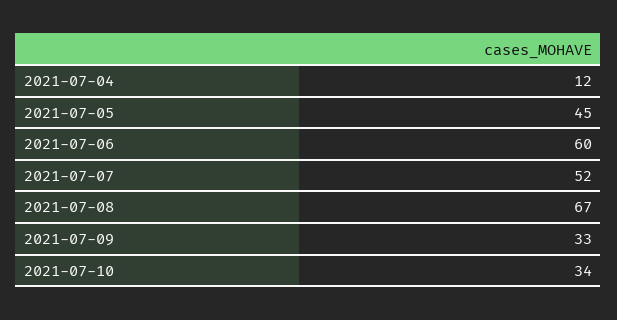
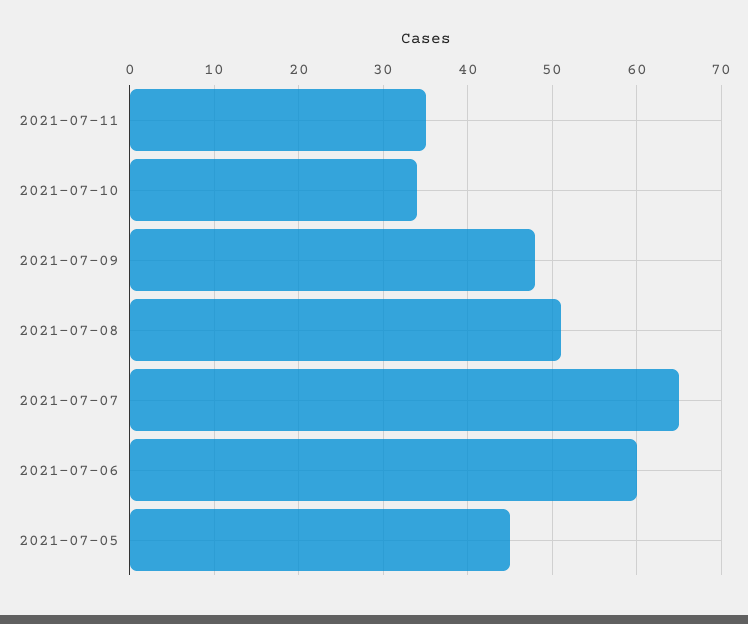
2021-07-04: 12 -> none
2021-07-07: 52 -> 65
2021-07-08: 67 -> 51
2021-07-09: 33 -> 48
2021-07-11: none -> 35

